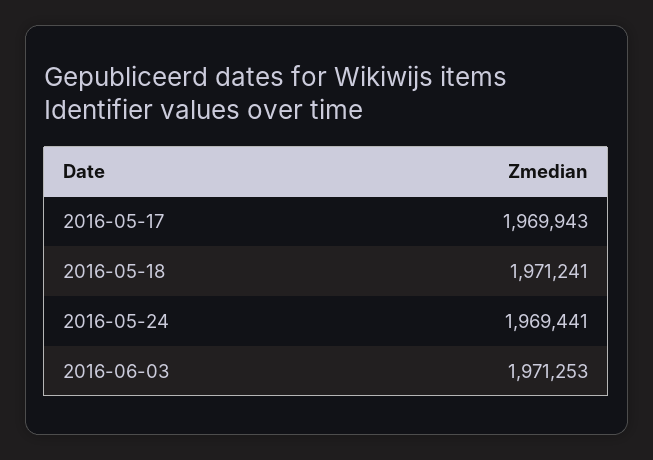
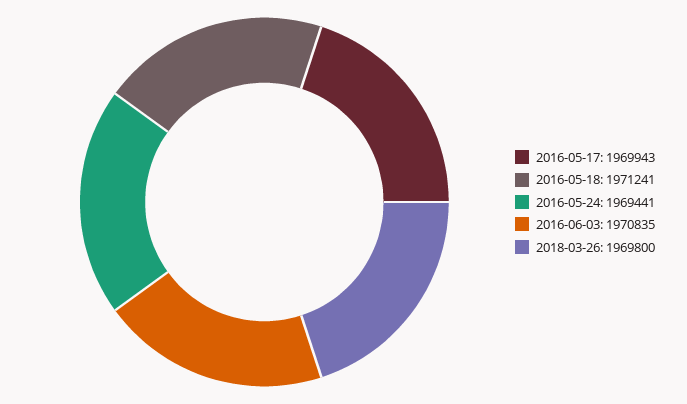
2016-06-03: 1971253 -> 1970835
2018-03-26: none -> 1969800

